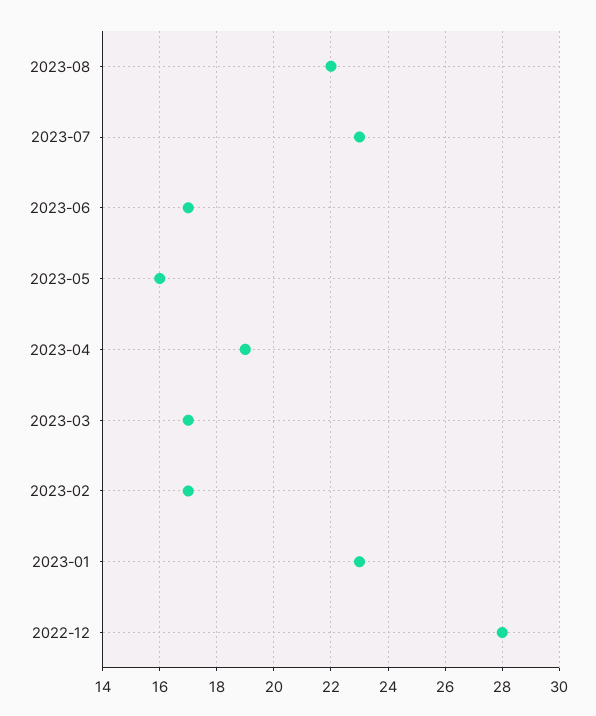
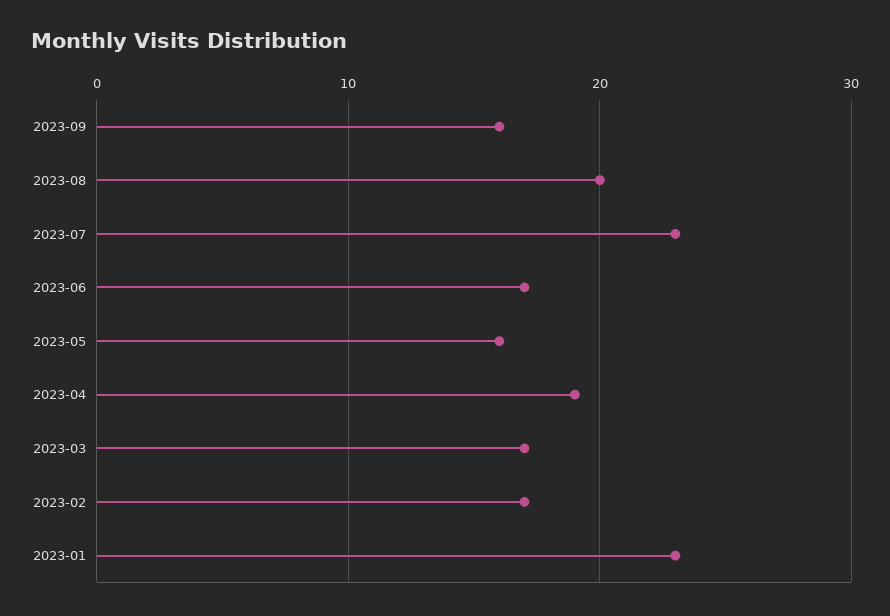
2023-08: 22 -> 20
2022-12: 28 -> none
2023-09: none -> 16

